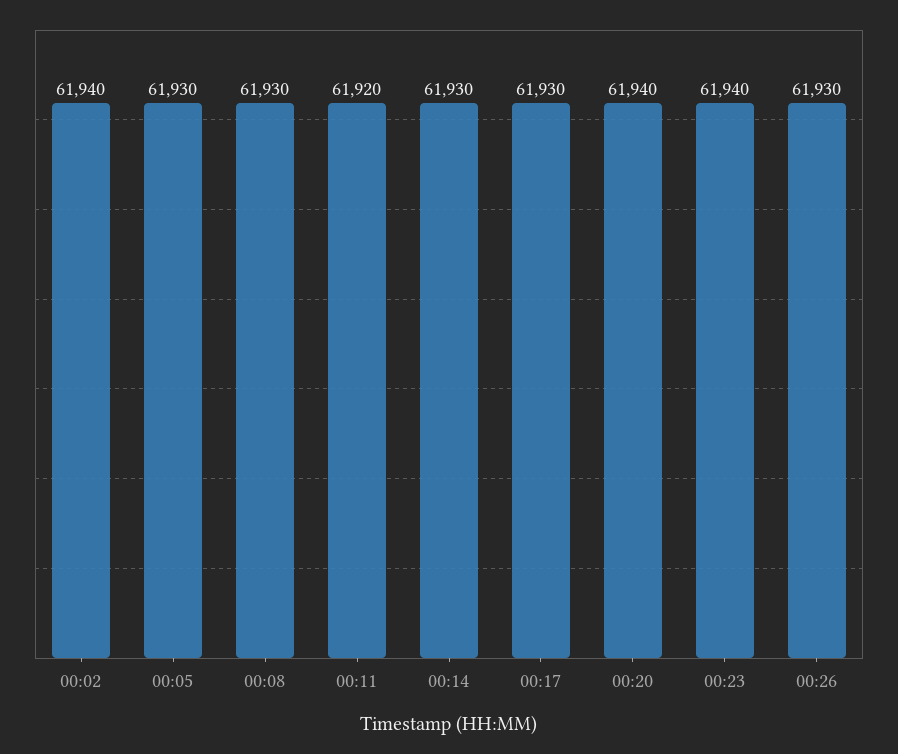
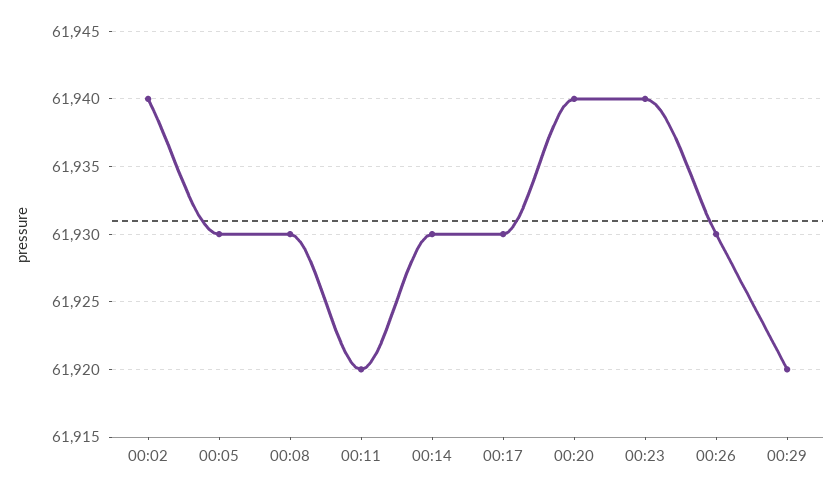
00:29: none -> 61920

